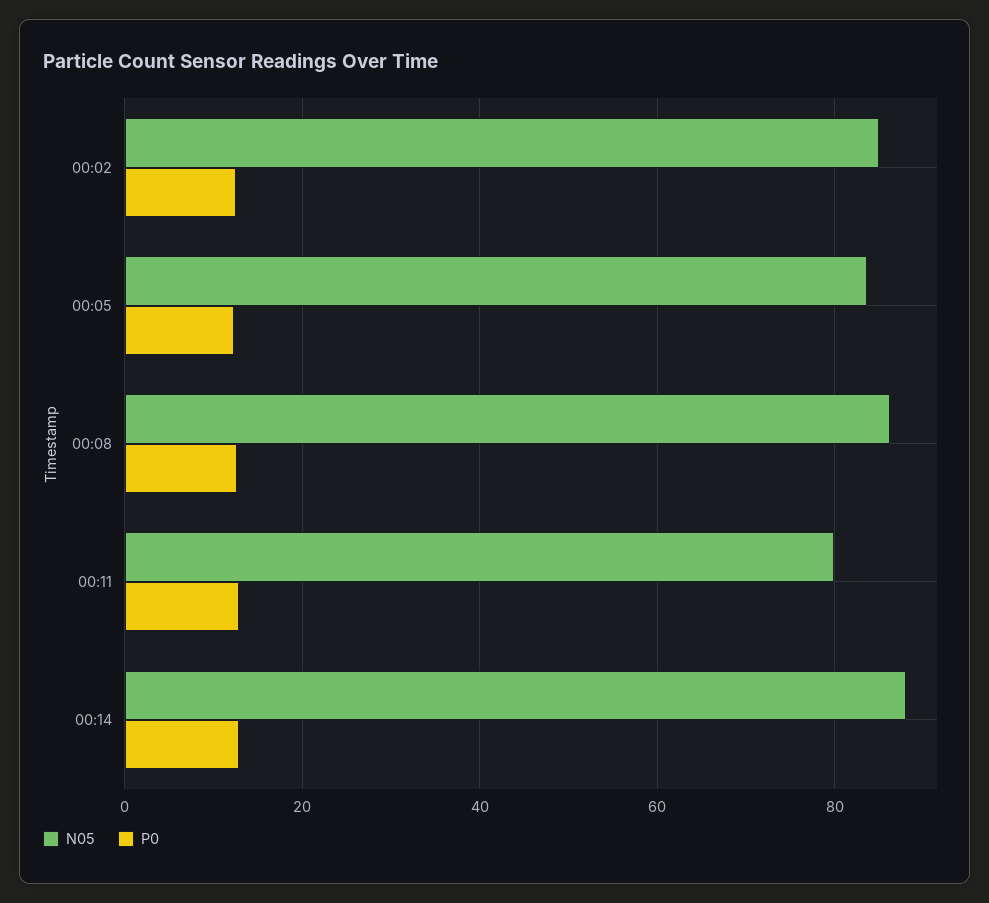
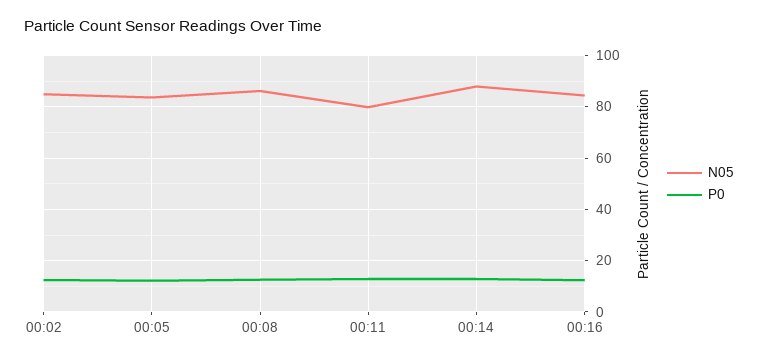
N05, 00:16: none -> 85
P0, 00:16: none -> 12.5

